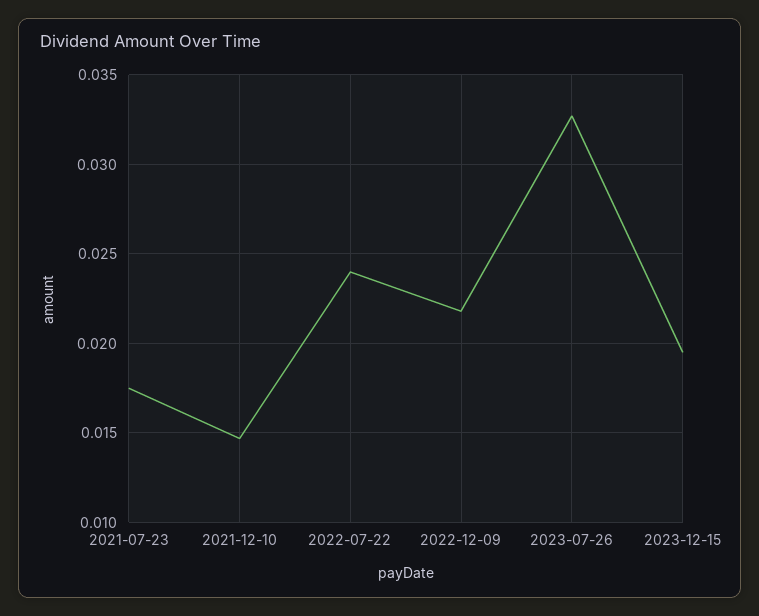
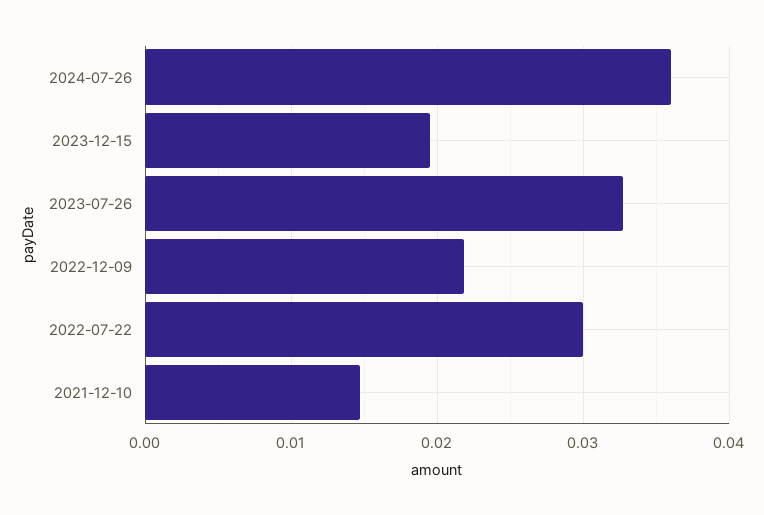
2021-07-23: 0.0175 -> none
2022-07-22: 0.024 -> 0.03
2024-07-26: none -> 0.036

